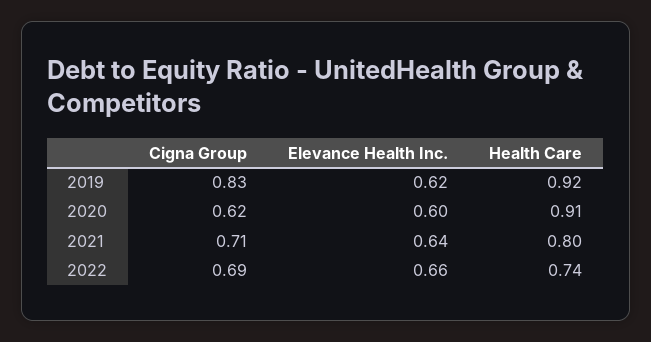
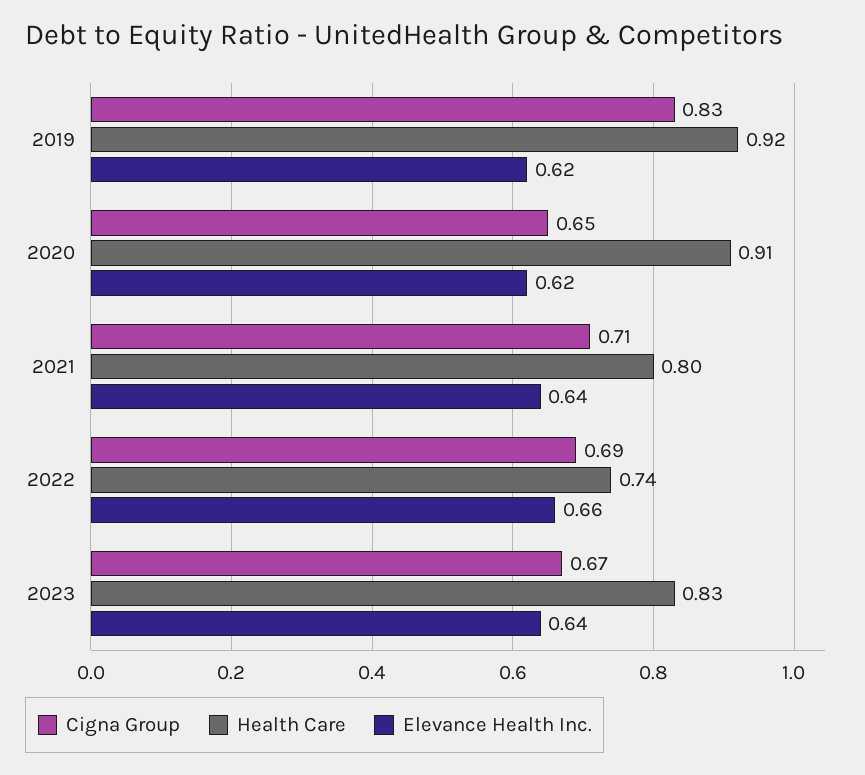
Cigna Group, 2020: 0.62 -> 0.65
Elevance Health Inc., 2020: 0.6 -> 0.62
Cigna Group, 2023: none -> 0.67
Health Care, 2023: none -> 0.83
Elevance Health Inc., 2023: none -> 0.64

